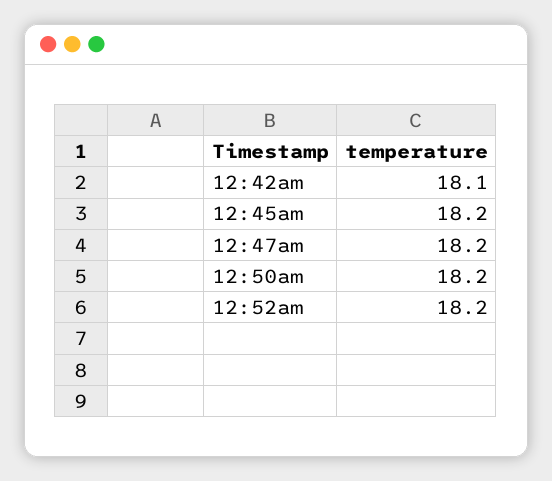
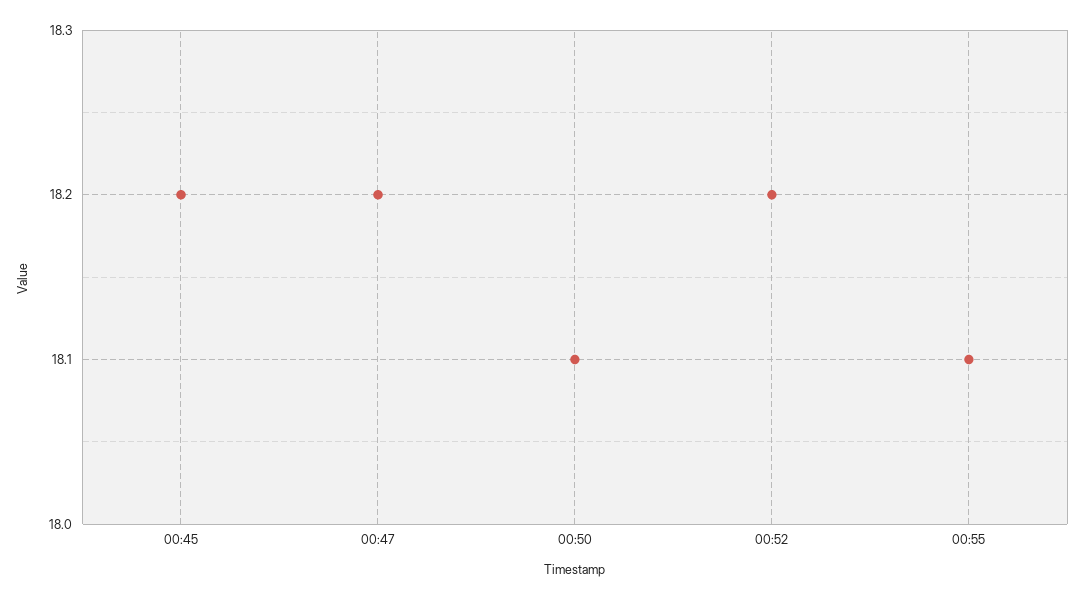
12:42am: 18.1 -> none
12:50am: 18.2 -> 18.1
00:55: none -> 18.1

